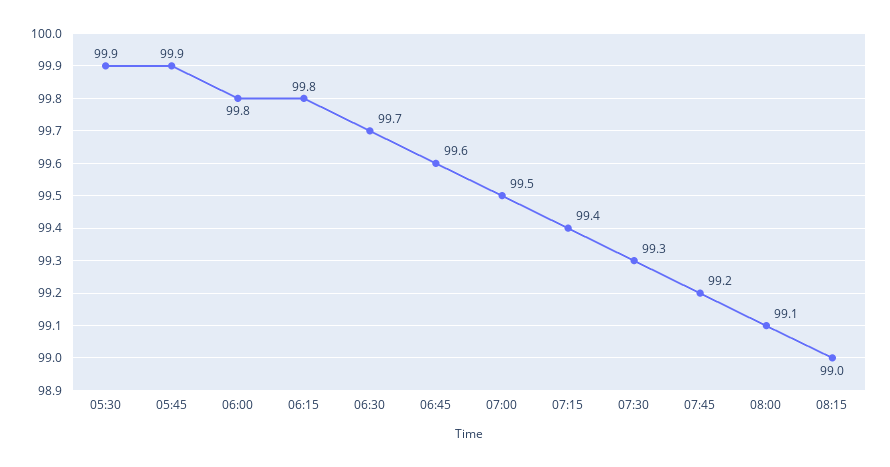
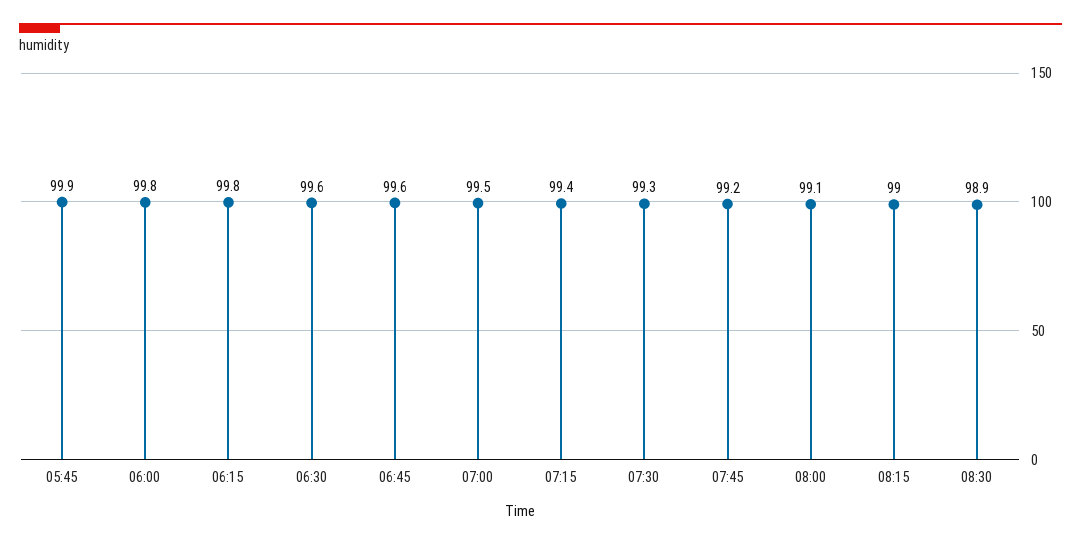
05:30: 99.9 -> none
06:30: 99.7 -> 99.6
08:30: none -> 98.9

